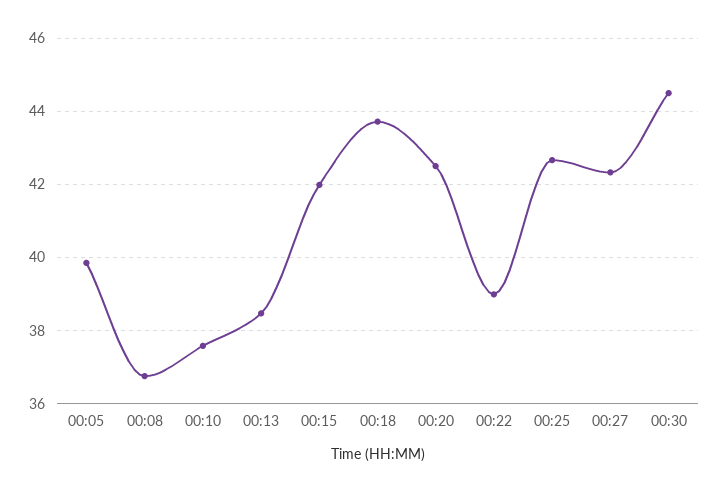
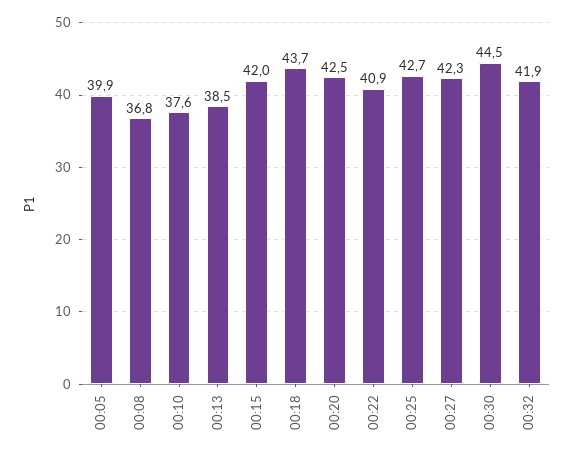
00:22: 39 -> 40.9
00:32: none -> 41.9

